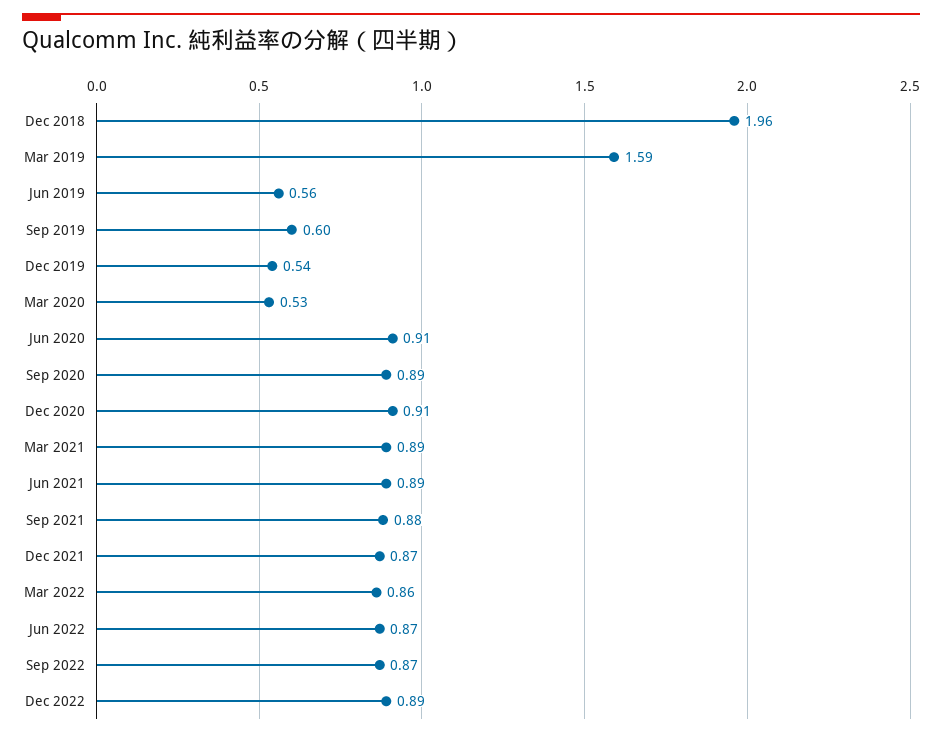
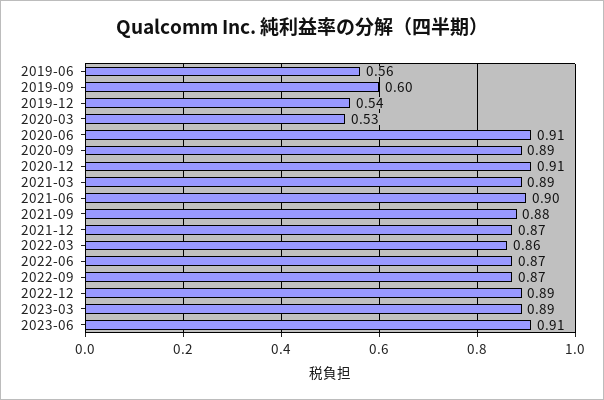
Dec 2018: 1.96 -> none
Mar 2019: 1.59 -> none
Jun 2021: 0.89 -> 0.9
2023-03: none -> 0.89
2023-06: none -> 0.91

